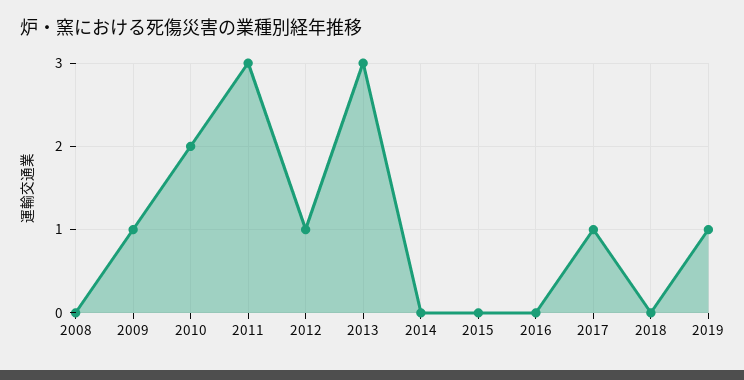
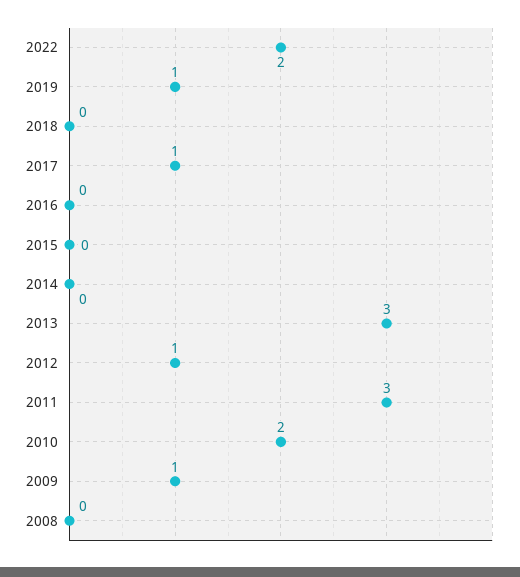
2022: none -> 2

